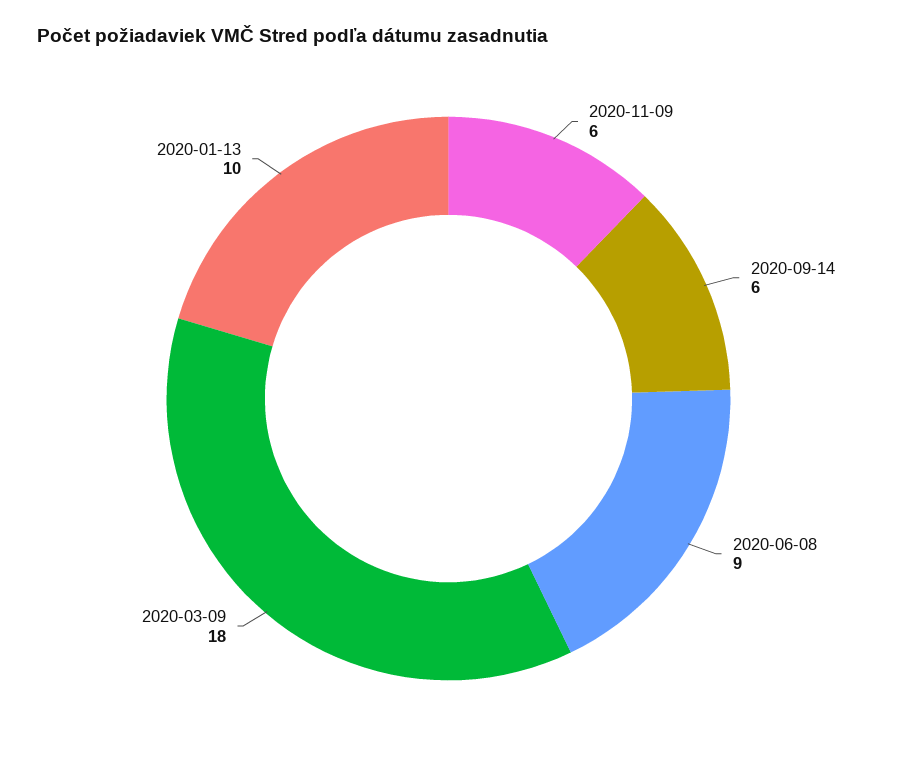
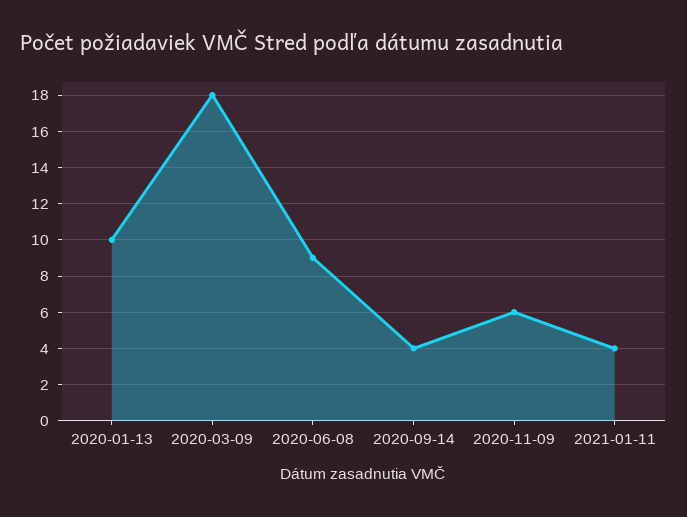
2020-09-14: 6 -> 4
2021-01-11: none -> 4

